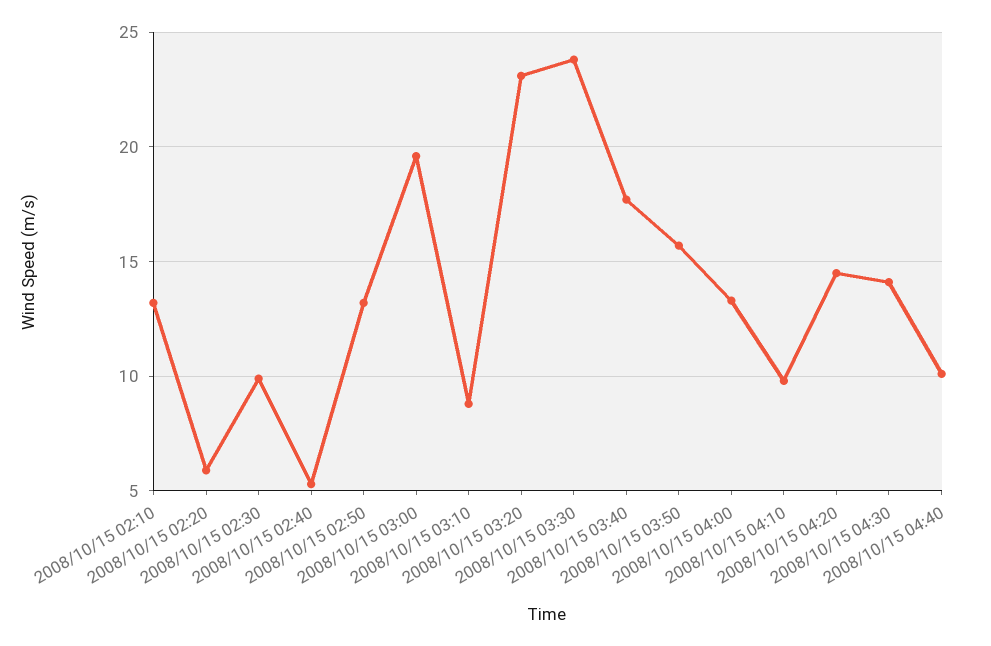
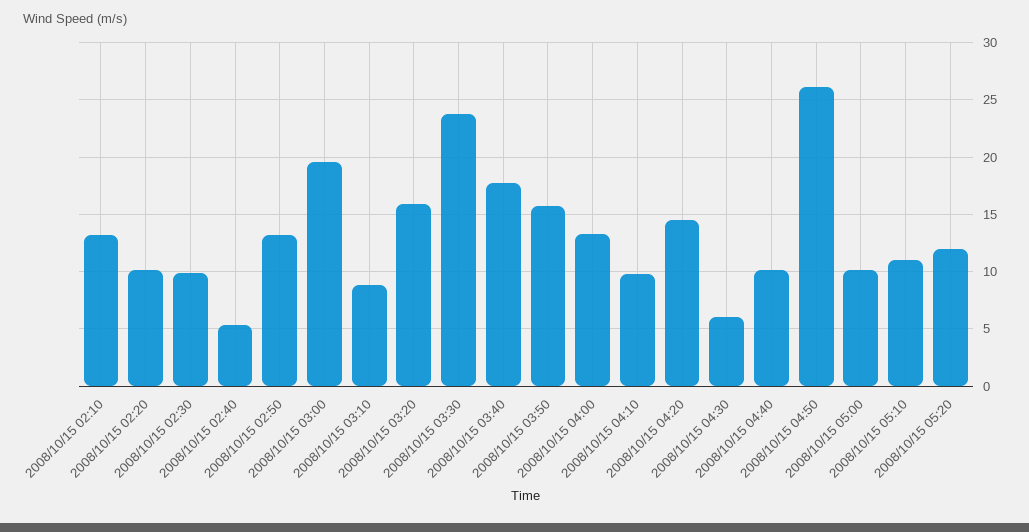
2008/10/15 02:20: 6 -> 10
2008/10/15 03:20: 23 -> 16
2008/10/15 04:30: 14 -> 6
2008/10/15 04:50: none -> 26
2008/10/15 05:00: none -> 10
2008/10/15 05:10: none -> 11
2008/10/15 05:20: none -> 12

